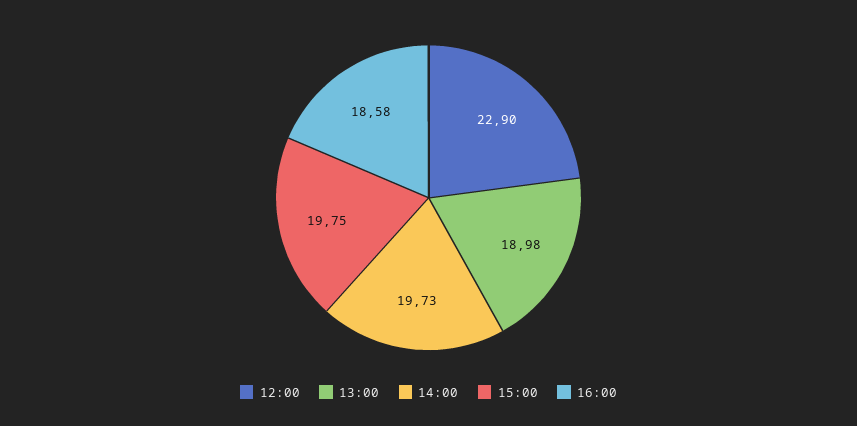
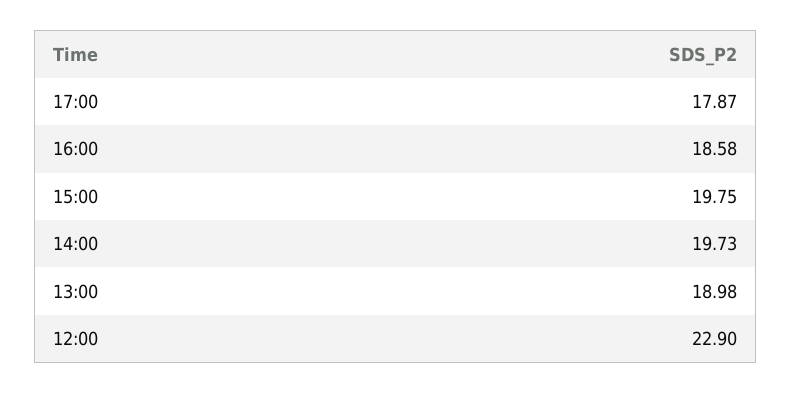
17:00: none -> 17.87

